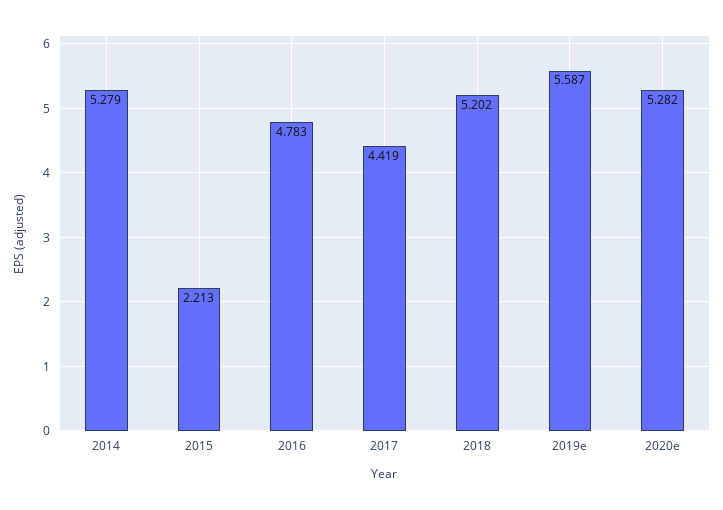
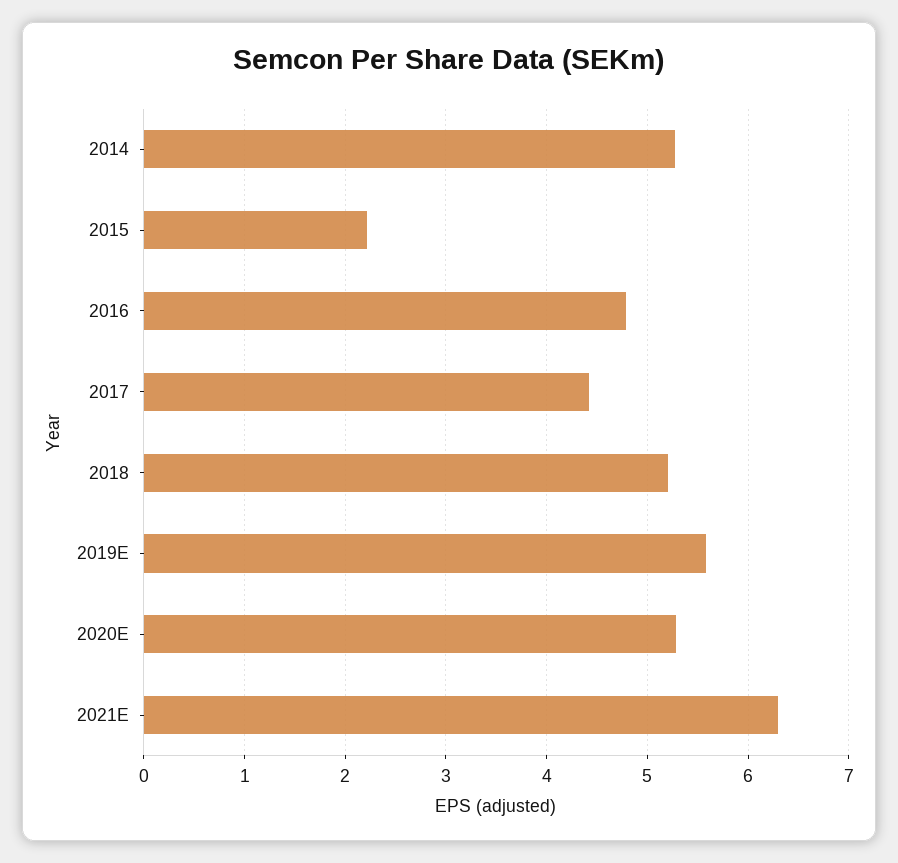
2021E: none -> 6.3

